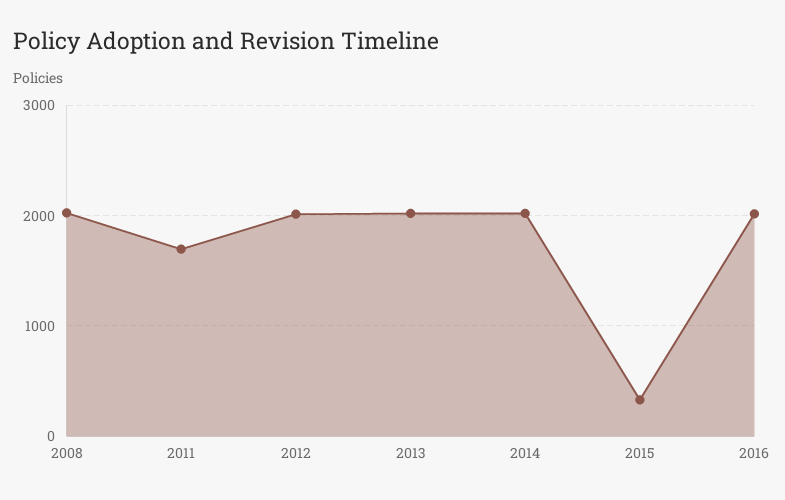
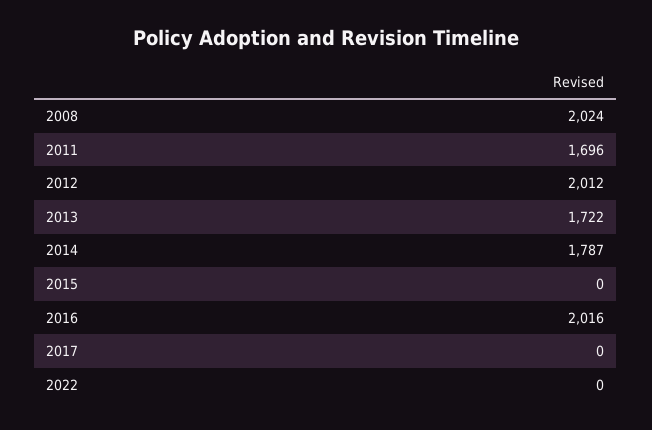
2013: 2000 -> 1722
2014: 2000 -> 1787
2015: 300 -> 0
2017: none -> 0
2022: none -> 0

